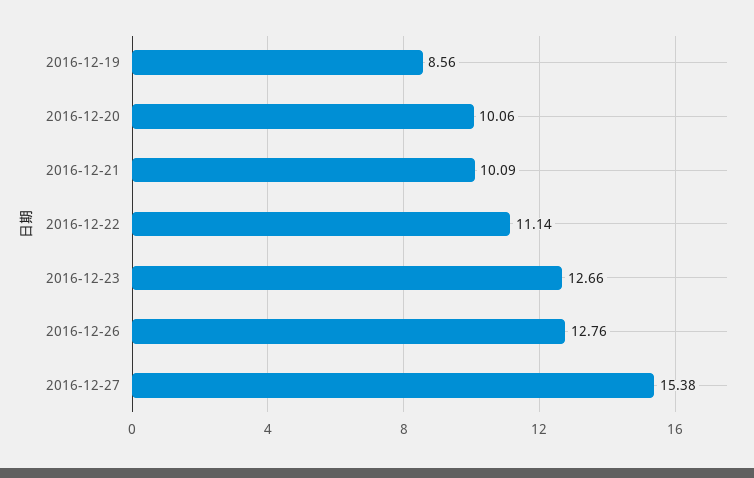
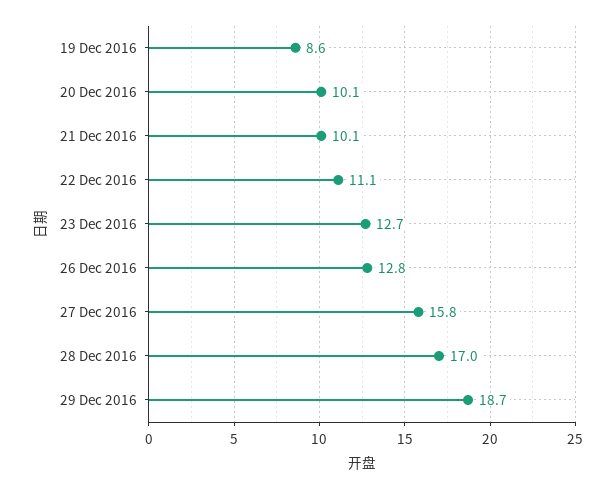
2016-12-27: 15.38 -> 15.8
28 Dec 2016: none -> 17
29 Dec 2016: none -> 18.7

